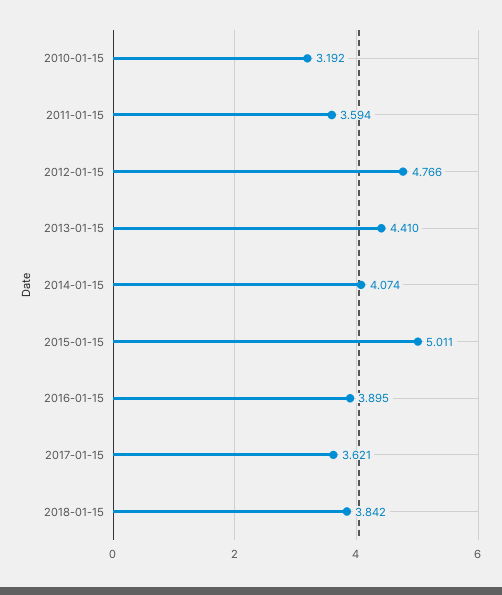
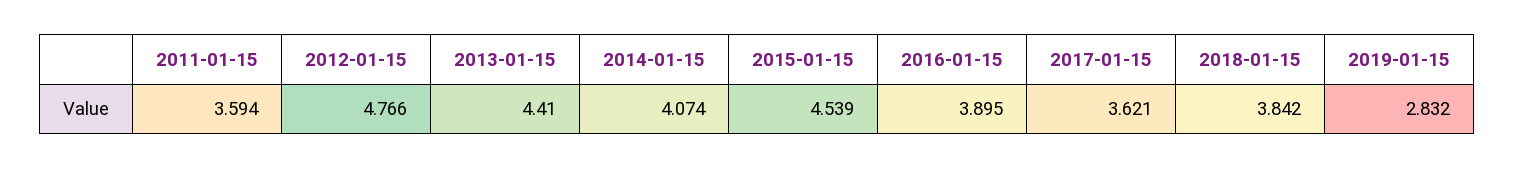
2010-01-15: 3.192 -> none
2015-01-15: 5.011 -> 4.539
2019-01-15: none -> 2.832

